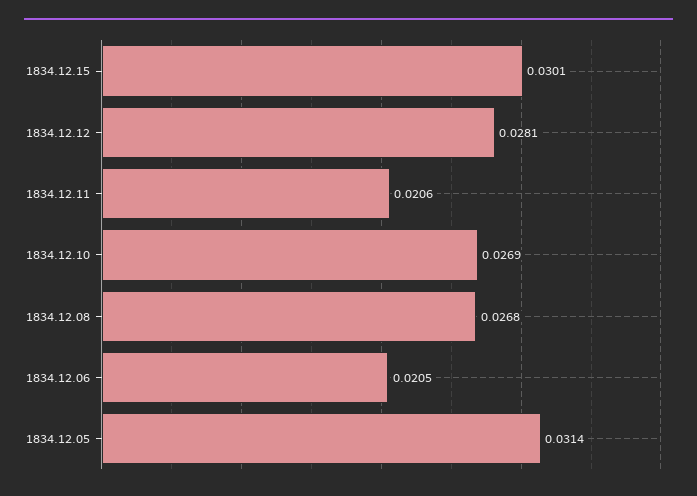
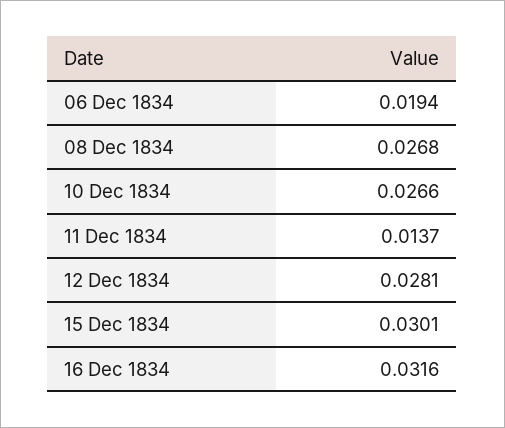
1834.12.11: 0.0206 -> 0.0137
1834.12.10: 0.0269 -> 0.0266
1834.12.06: 0.0205 -> 0.0194
1834.12.05: 0.0314 -> none
16 Dec 1834: none -> 0.0316

